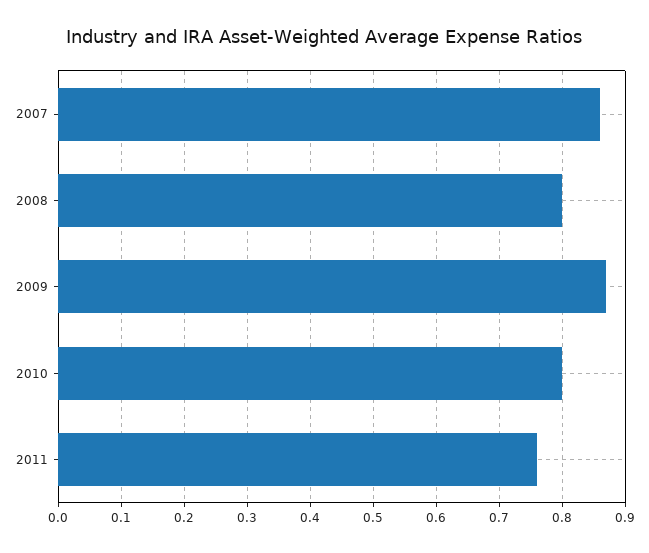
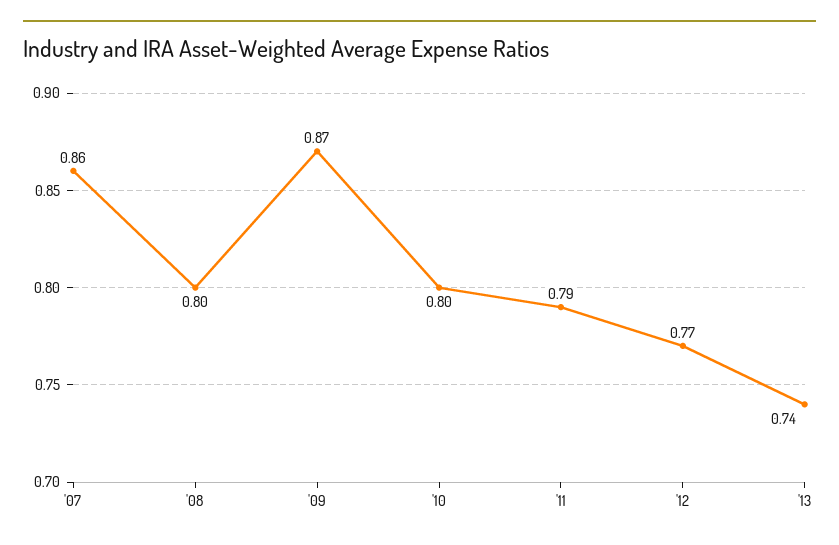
2011: 0.76 -> 0.79
'12: none -> 0.77
'13: none -> 0.74

